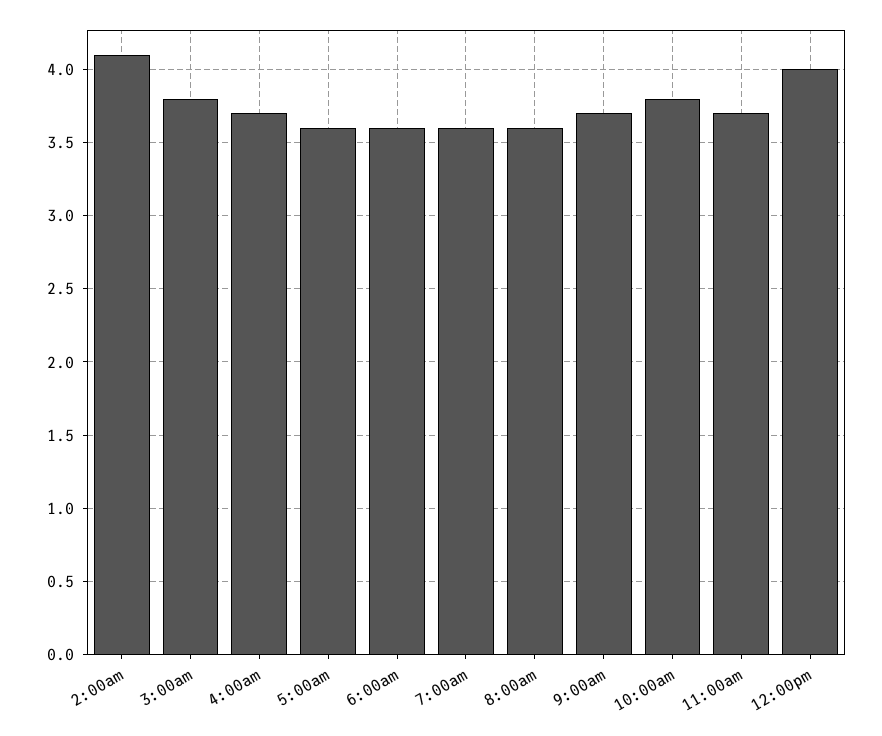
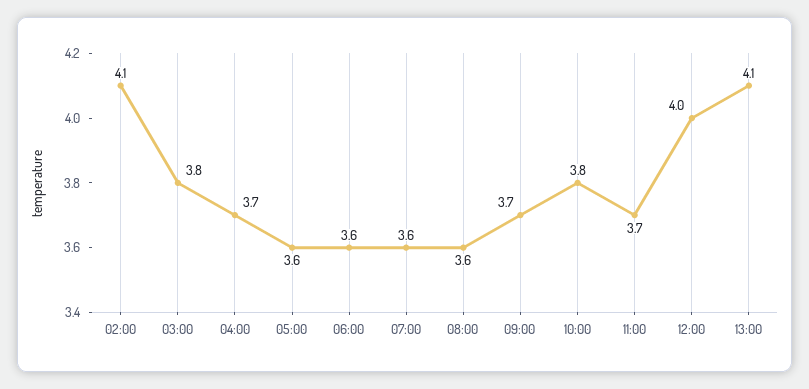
13:00: none -> 4.1

